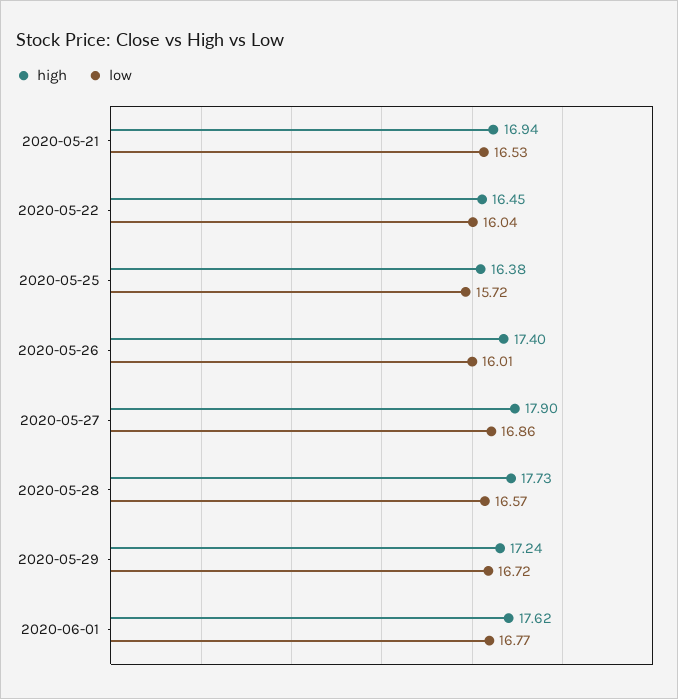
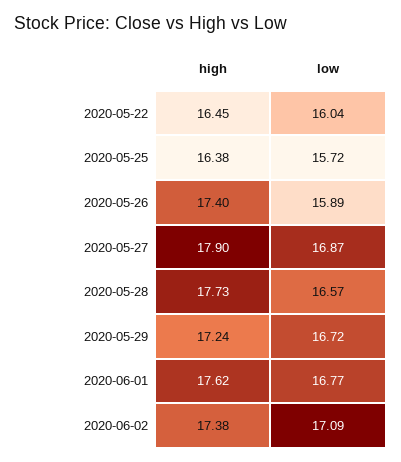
high, 2020-05-21: 16.94 -> none
low, 2020-05-21: 16.53 -> none
low, 2020-05-26: 16.01 -> 15.89
low, 2020-05-27: 16.86 -> 16.87
high, 2020-06-02: none -> 17.38
low, 2020-06-02: none -> 17.09

